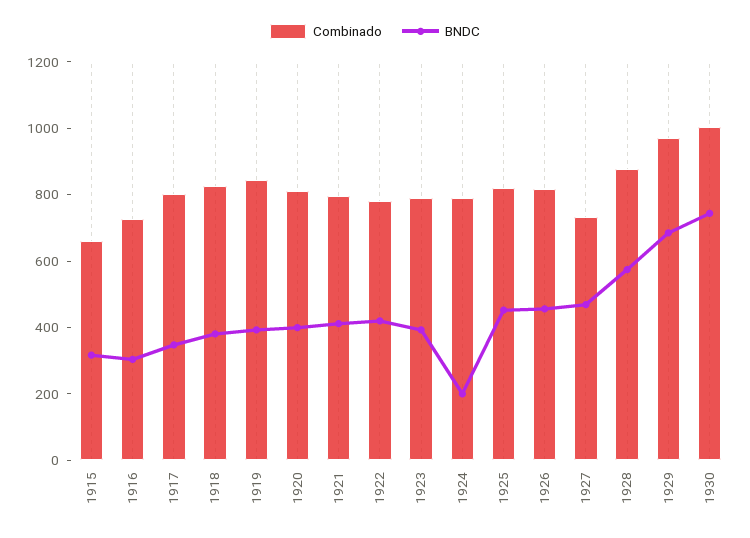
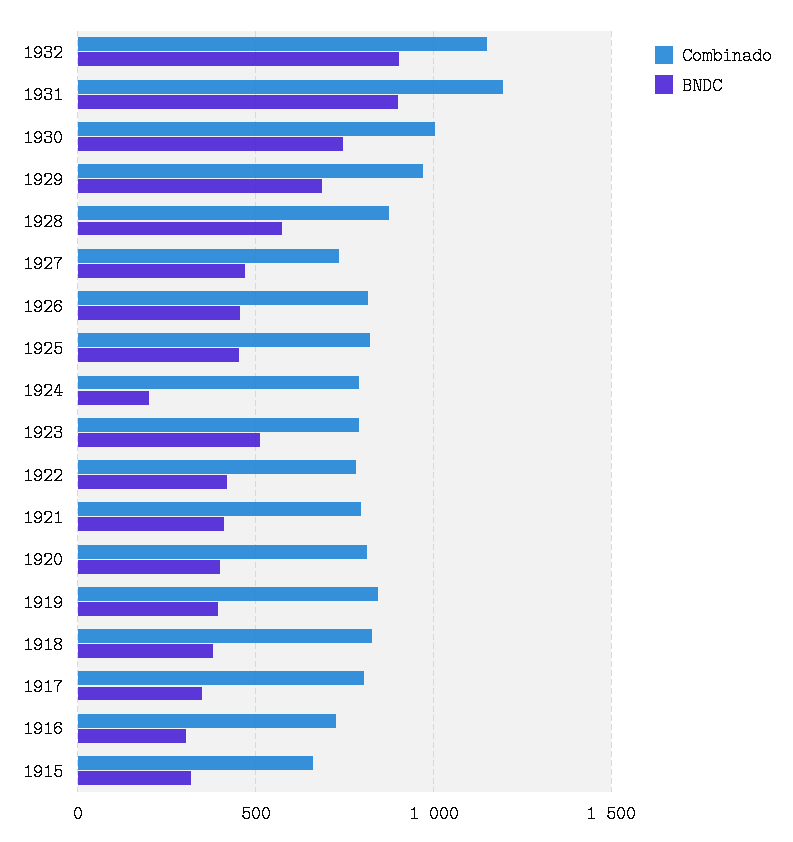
BNDC, 1923: 400 -> 500
Combinado, 1932: none -> 1150
BNDC, 1932: none -> 900
Combinado, 1931: none -> 1200
BNDC, 1931: none -> 900

